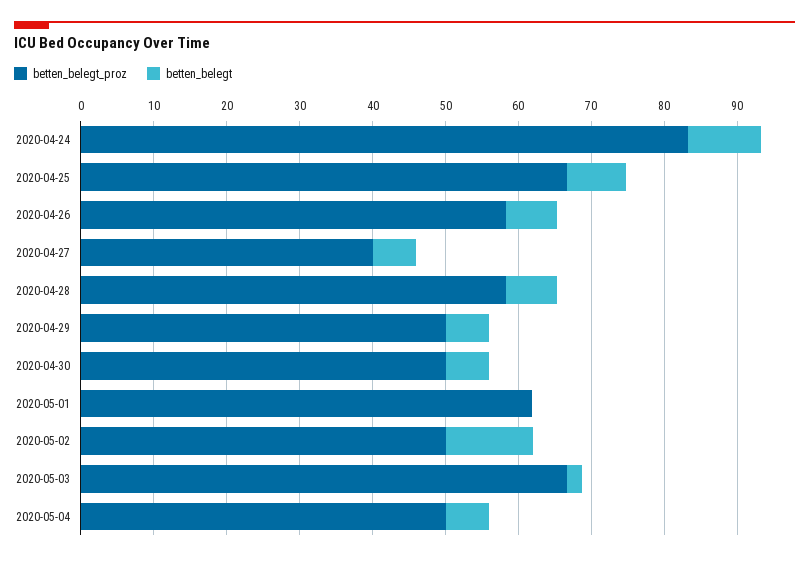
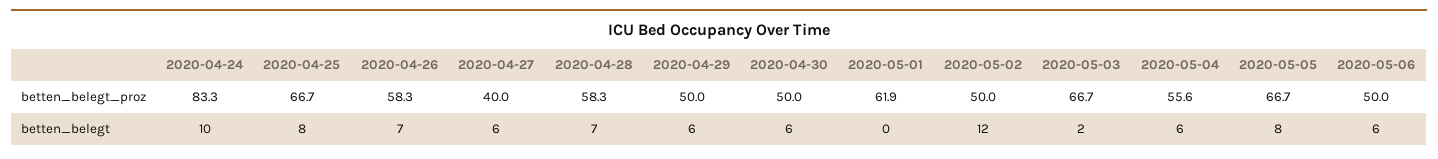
betten_belegt_proz, 2020-05-04: 50 -> 55.6
betten_belegt_proz, 2020-05-05: none -> 66.7
betten_belegt_proz, 2020-05-06: none -> 50
betten_belegt, 2020-05-05: none -> 8
betten_belegt, 2020-05-06: none -> 6

